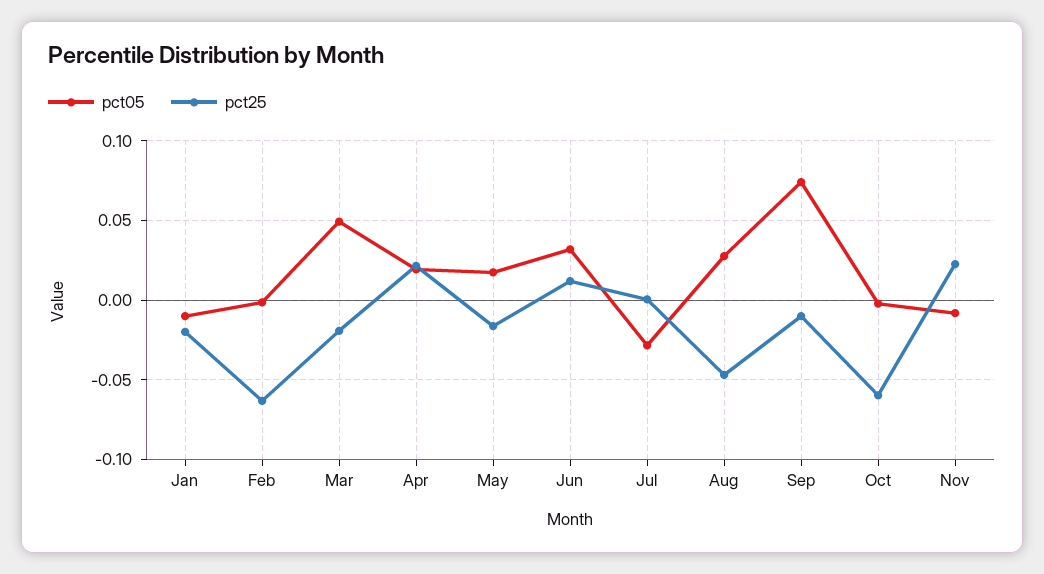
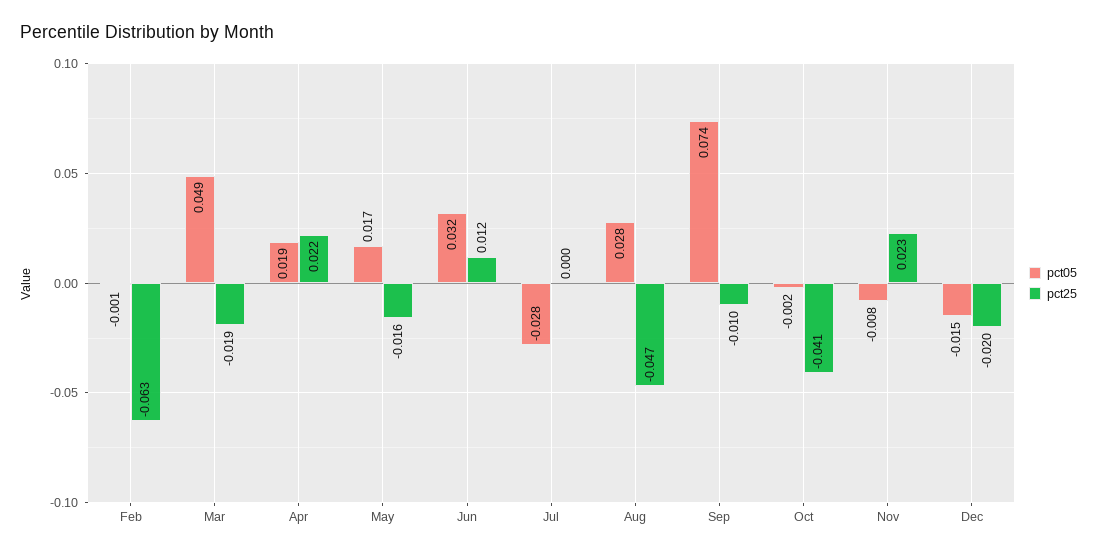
pct05, Jan: -0.01 -> none
pct25, Jan: -0.02 -> none
pct25, Oct: -0.06 -> -0.041
pct05, Dec: none -> -0.015
pct25, Dec: none -> -0.02

